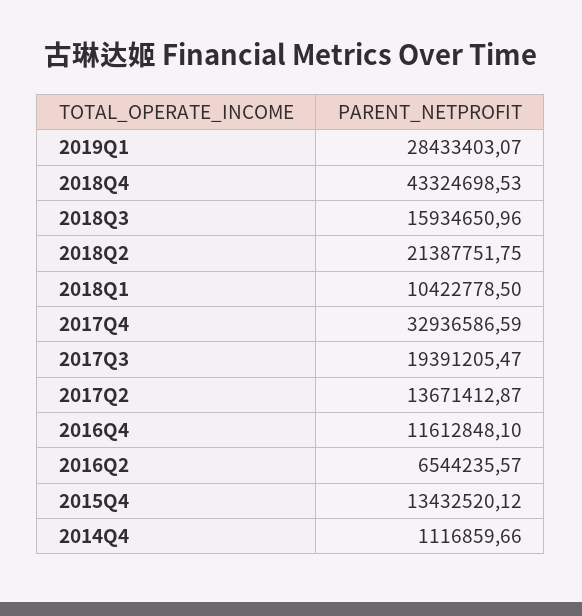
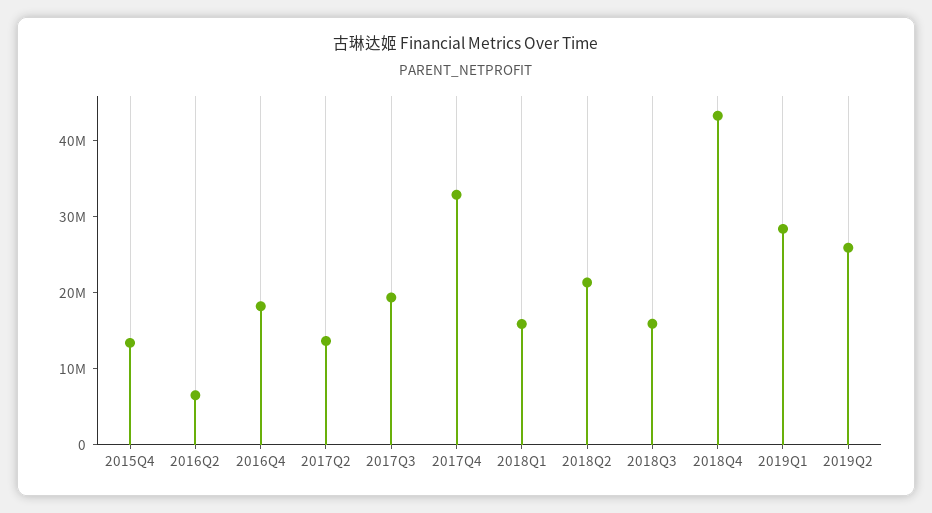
2018Q1: 10422778.5 -> 16000000
2016Q4: 11612848.1 -> 18000000
2014Q4: 1116859.66 -> none
2019Q2: none -> 26000000

